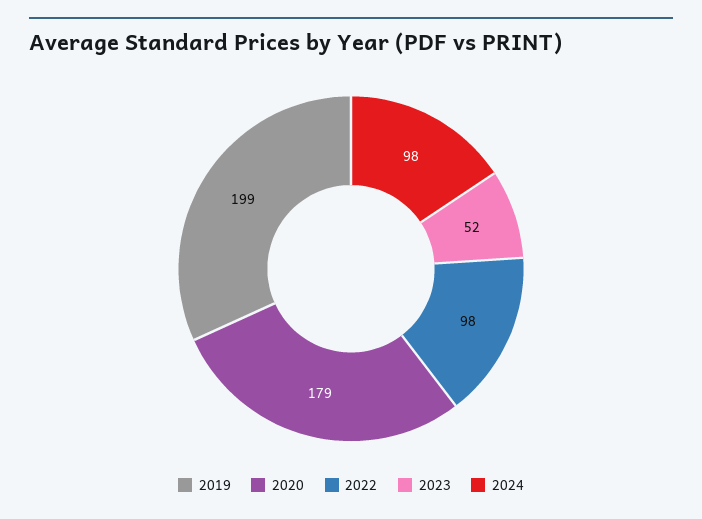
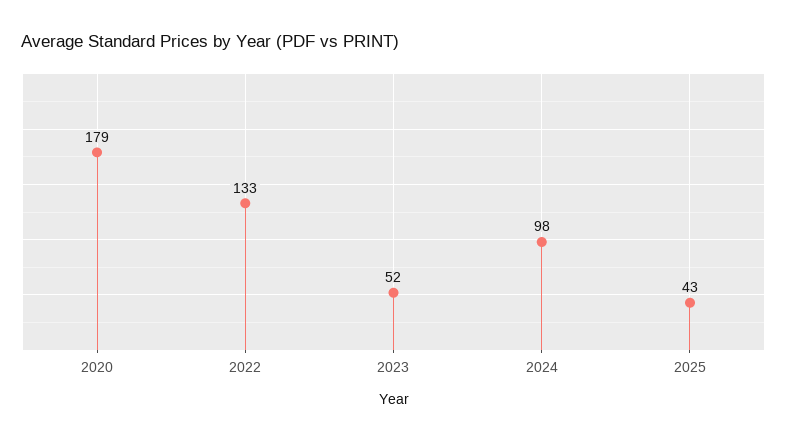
2019: 199 -> none
2022: 98 -> 133
2025: none -> 43

